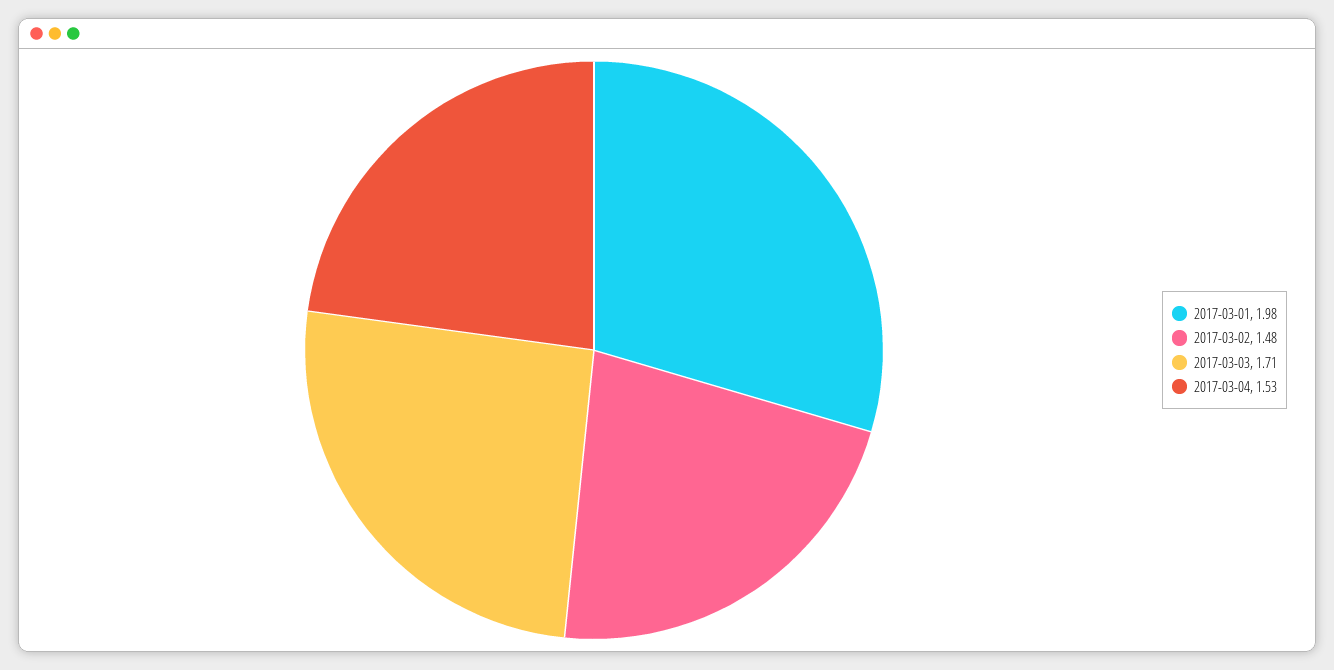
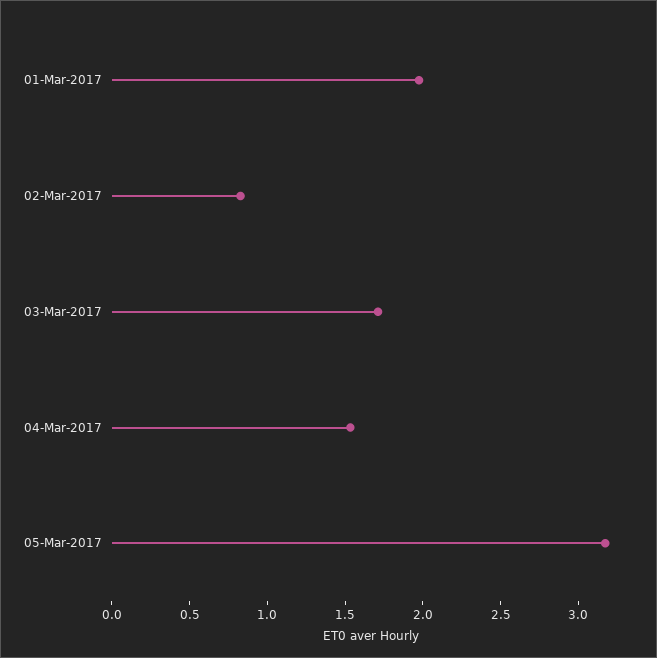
2017-03-02: 1.48 -> 0.8
05-Mar-2017: none -> 3.2

